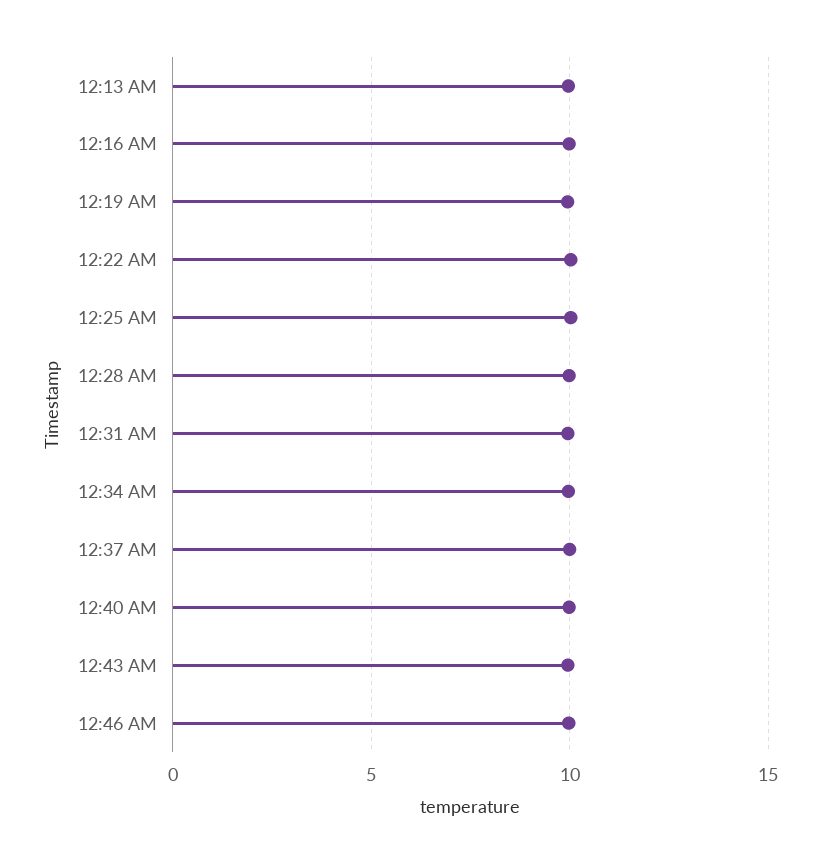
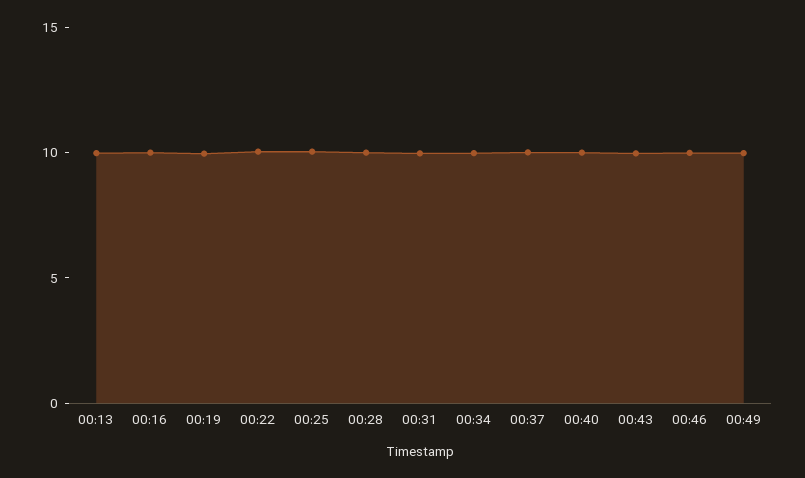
00:49: none -> 10

